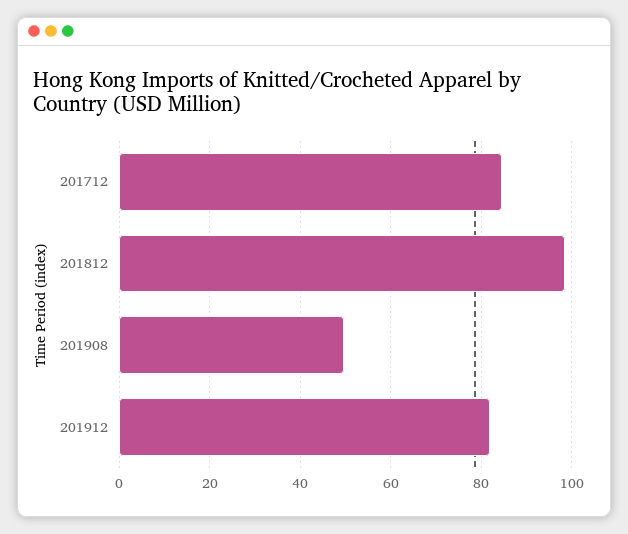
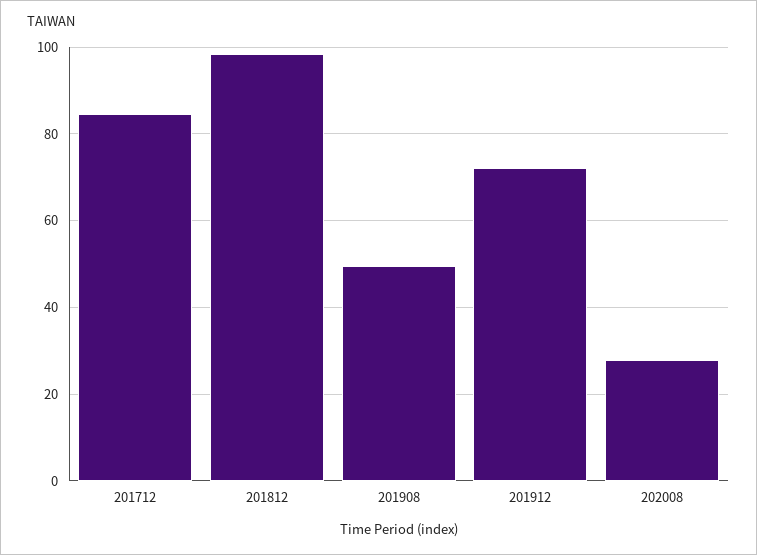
201912: 82 -> 72
202008: none -> 28

